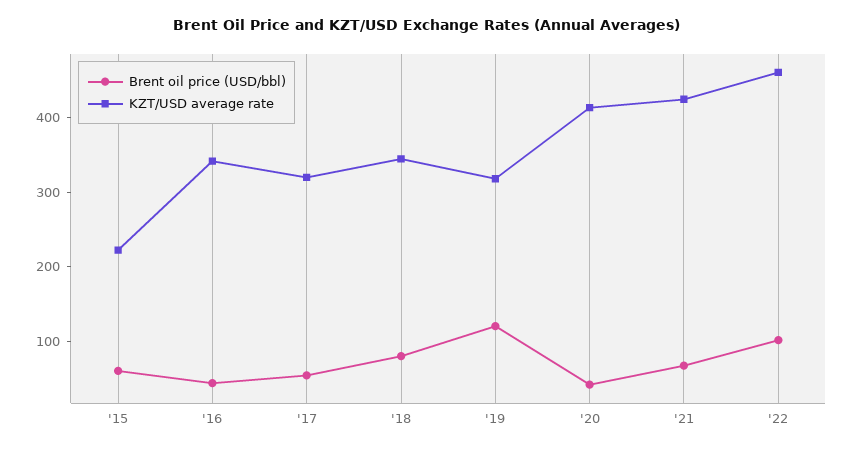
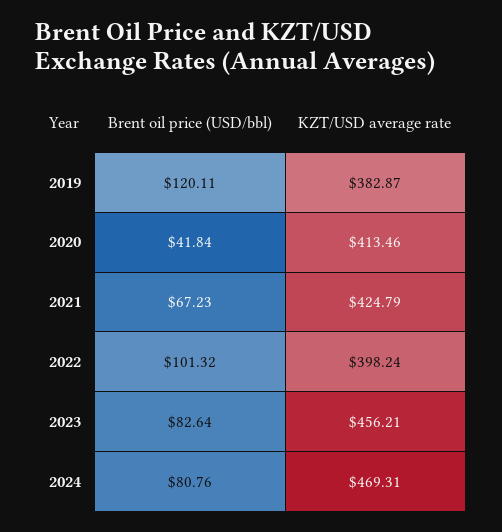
Brent oil price (USD/bbl), '15: 60 -> none
KZT/USD average rate, '15: 220 -> none
Brent oil price (USD/bbl), '16: 40 -> none
KZT/USD average rate, '16: 340 -> none
Brent oil price (USD/bbl), '17: 60 -> none
KZT/USD average rate, '17: 320 -> none
Brent oil price (USD/bbl), '18: 80 -> none
KZT/USD average rate, '18: 340 -> none
KZT/USD average rate, '19: 320 -> 382.87
KZT/USD average rate, '22: 460 -> 398.24
Brent oil price (USD/bbl), 2023: none -> 82.64
KZT/USD average rate, 2023: none -> 456.21
Brent oil price (USD/bbl), 2024: none -> 80.76
KZT/USD average rate, 2024: none -> 469.31

